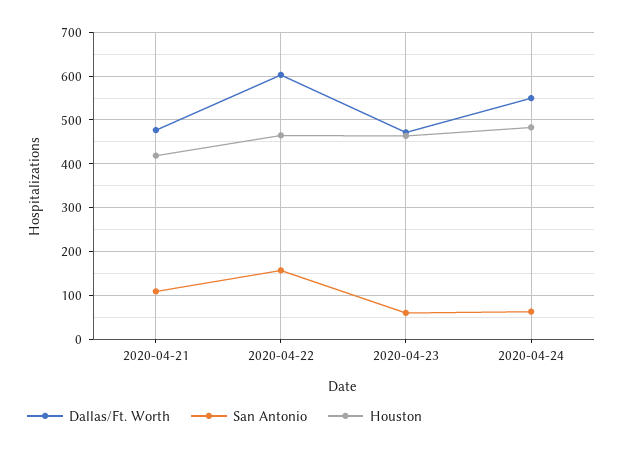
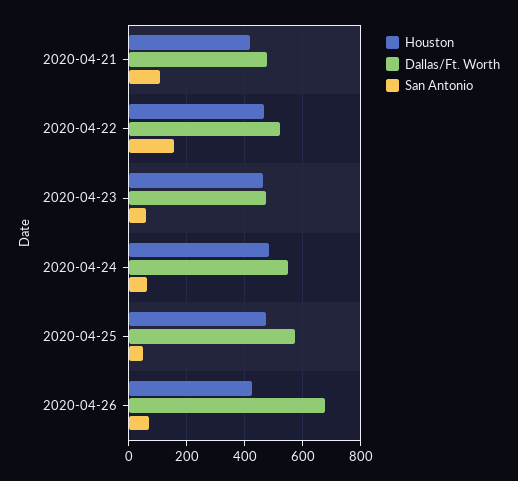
Dallas/Ft. Worth, 2020-04-22: 600 -> 525
Houston, 2020-04-25: none -> 475
Dallas/Ft. Worth, 2020-04-25: none -> 575
San Antonio, 2020-04-25: none -> 50
Houston, 2020-04-26: none -> 425
Dallas/Ft. Worth, 2020-04-26: none -> 675
San Antonio, 2020-04-26: none -> 75

